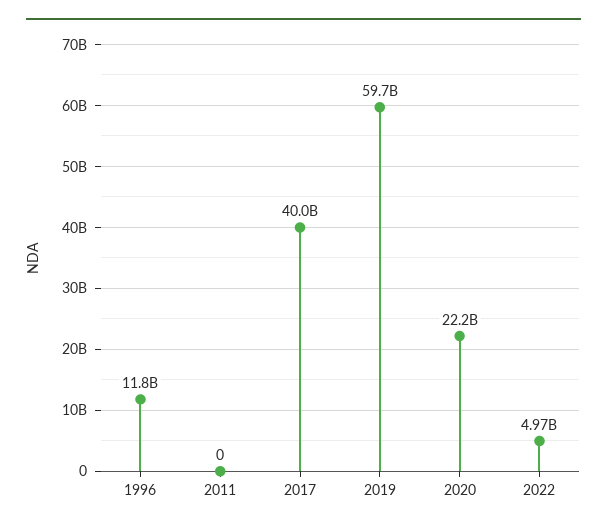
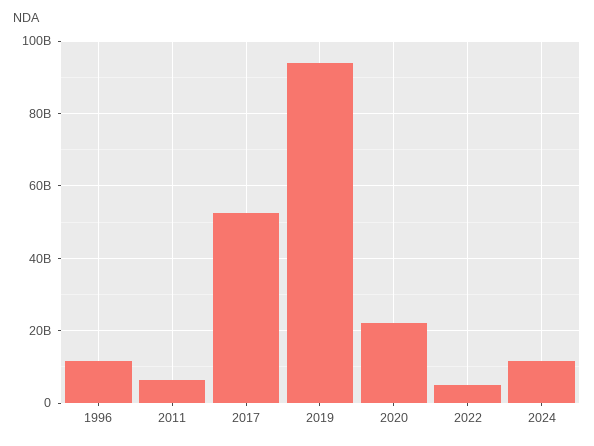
2011: 0 -> 6000000000
2017: 40000000000 -> 52000000000
2019: 59700000000 -> 94000000000
2024: none -> 12000000000

